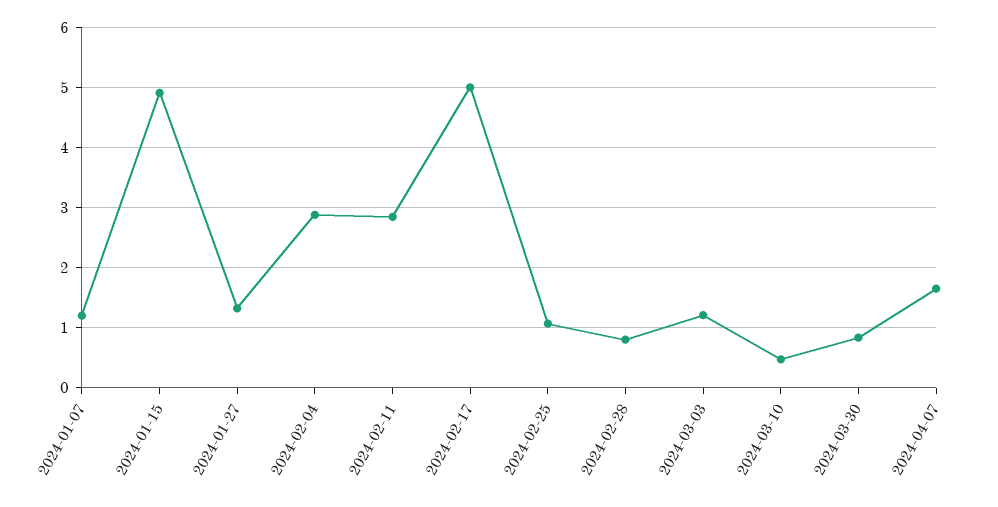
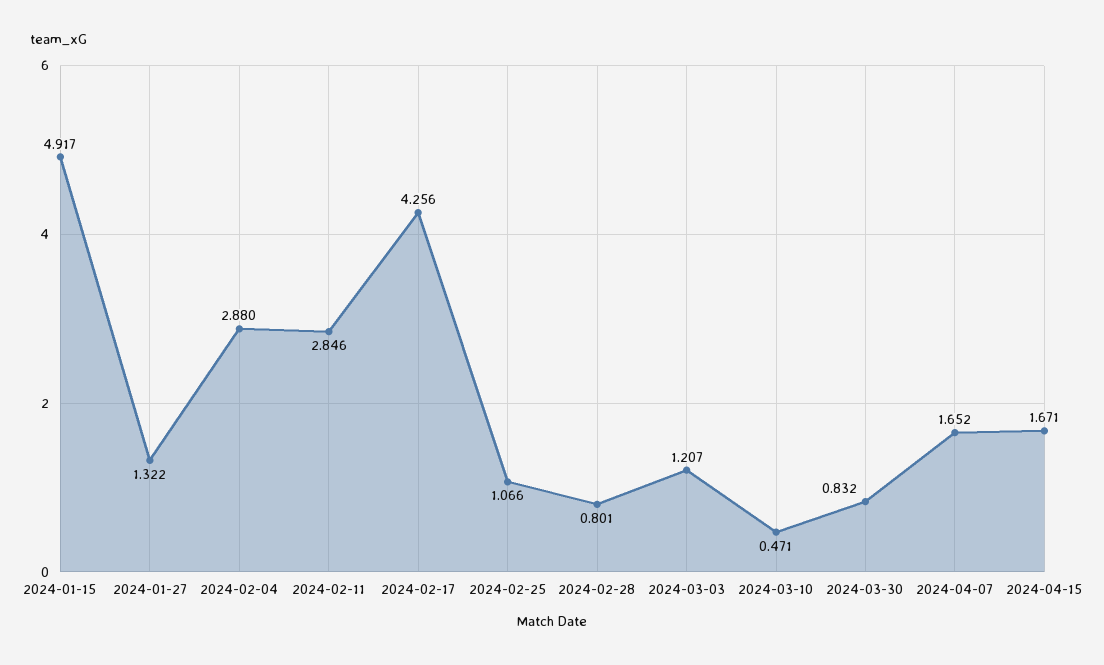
2024-01-07: 1.2 -> none
2024-02-17: 5 -> 4.256
2024-04-15: none -> 1.671

